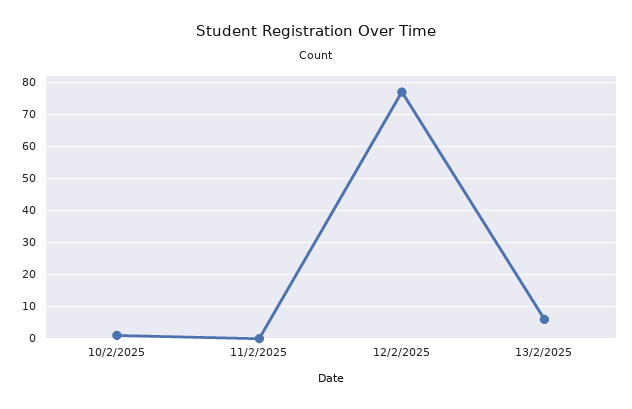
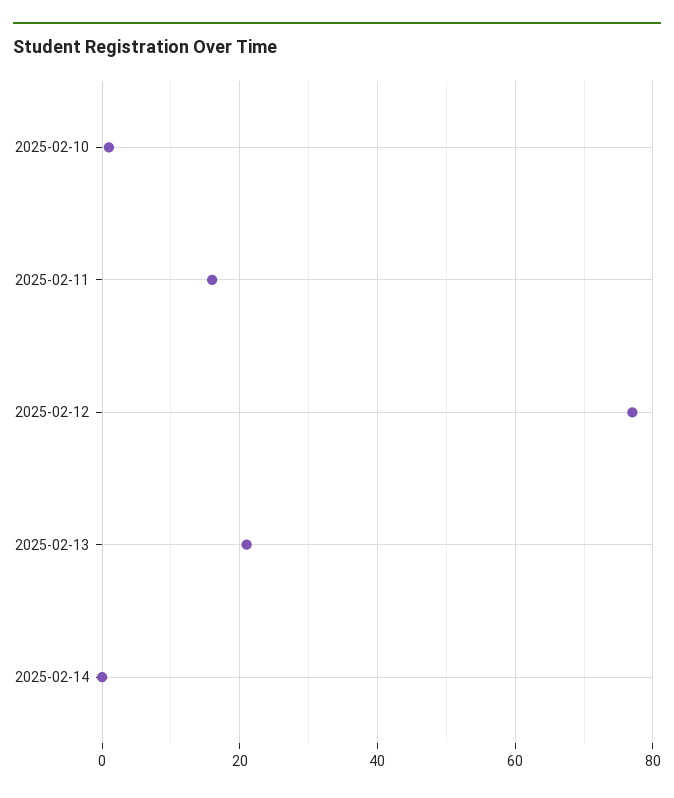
11/2/2025: 0 -> 15
13/2/2025: 5 -> 20
2025-02-14: none -> 0

